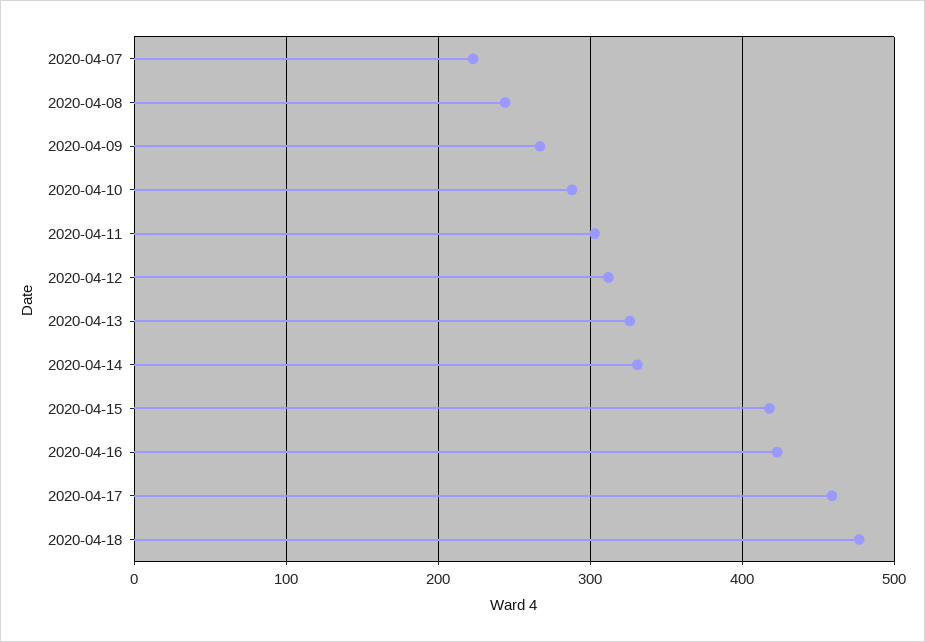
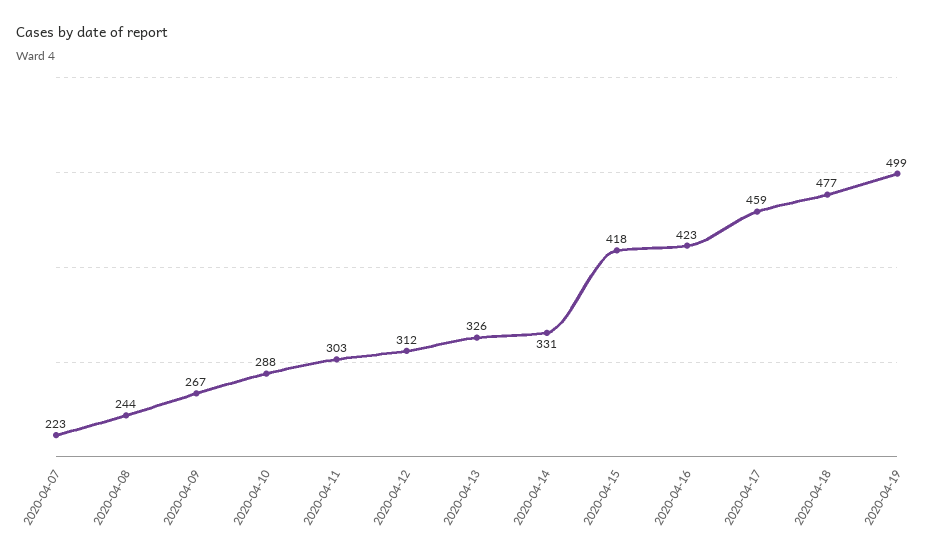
2020-04-19: none -> 499

